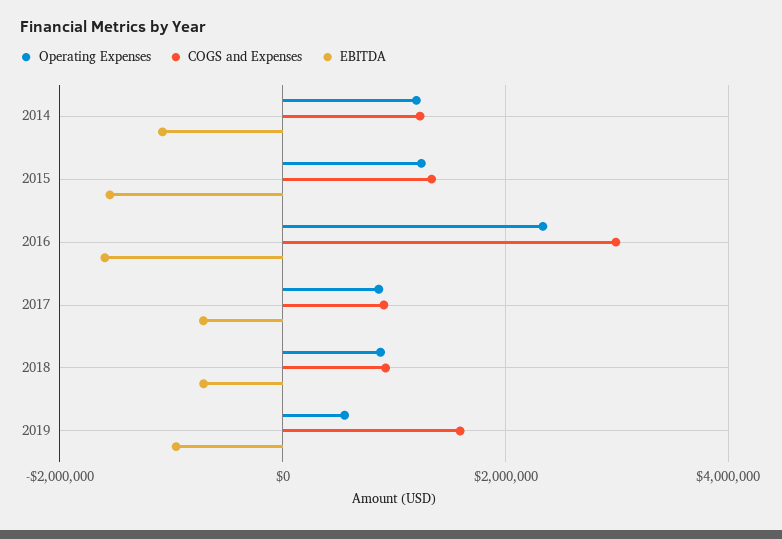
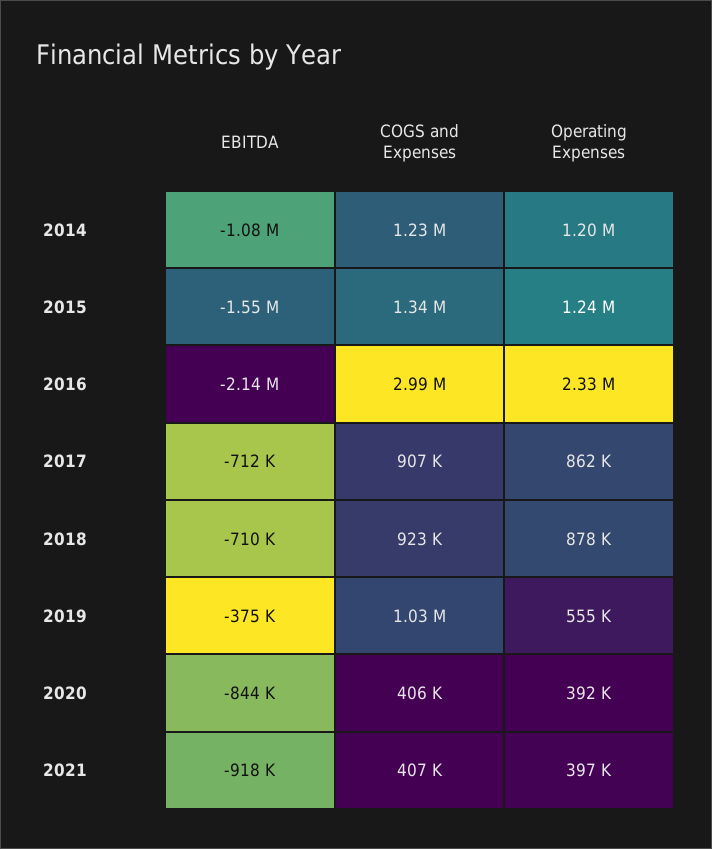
EBITDA, 2016: -1600000 -> -2140000
COGS and Expenses, 2019: 1600000 -> 1030000
EBITDA, 2019: -1000000 -> -375000
EBITDA, 2020: none -> -844000
COGS and Expenses, 2020: none -> 406000
Operating Expenses, 2020: none -> 392000
EBITDA, 2021: none -> -918000
COGS and Expenses, 2021: none -> 407000
Operating Expenses, 2021: none -> 397000

